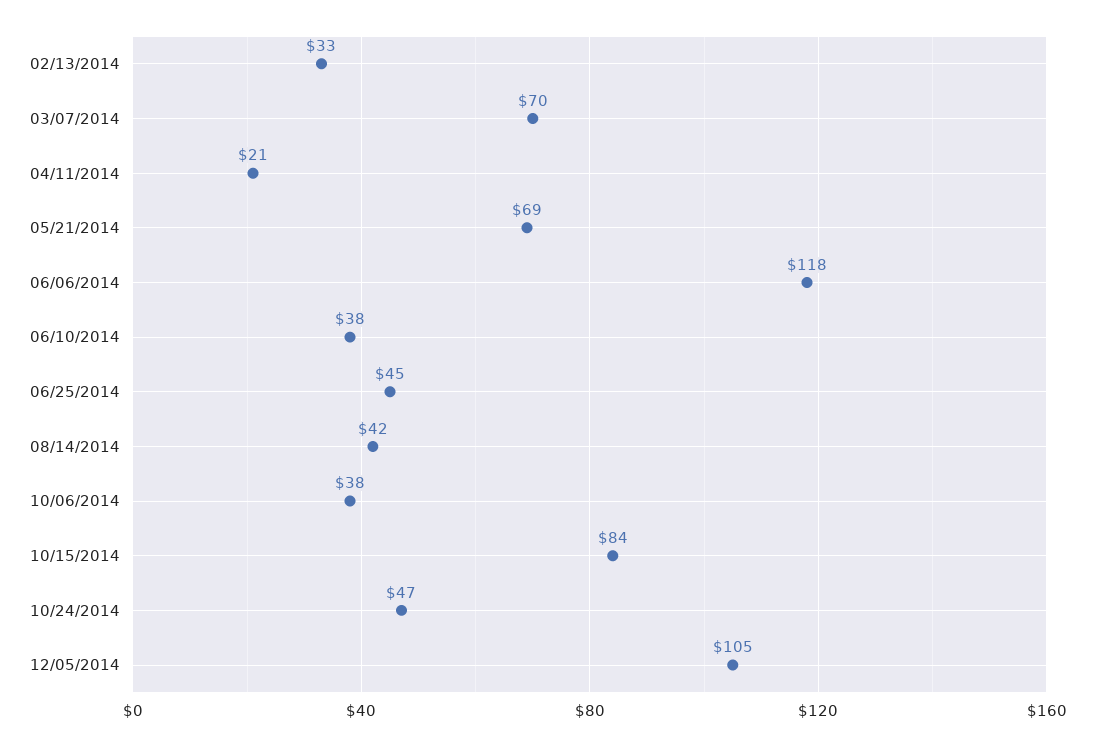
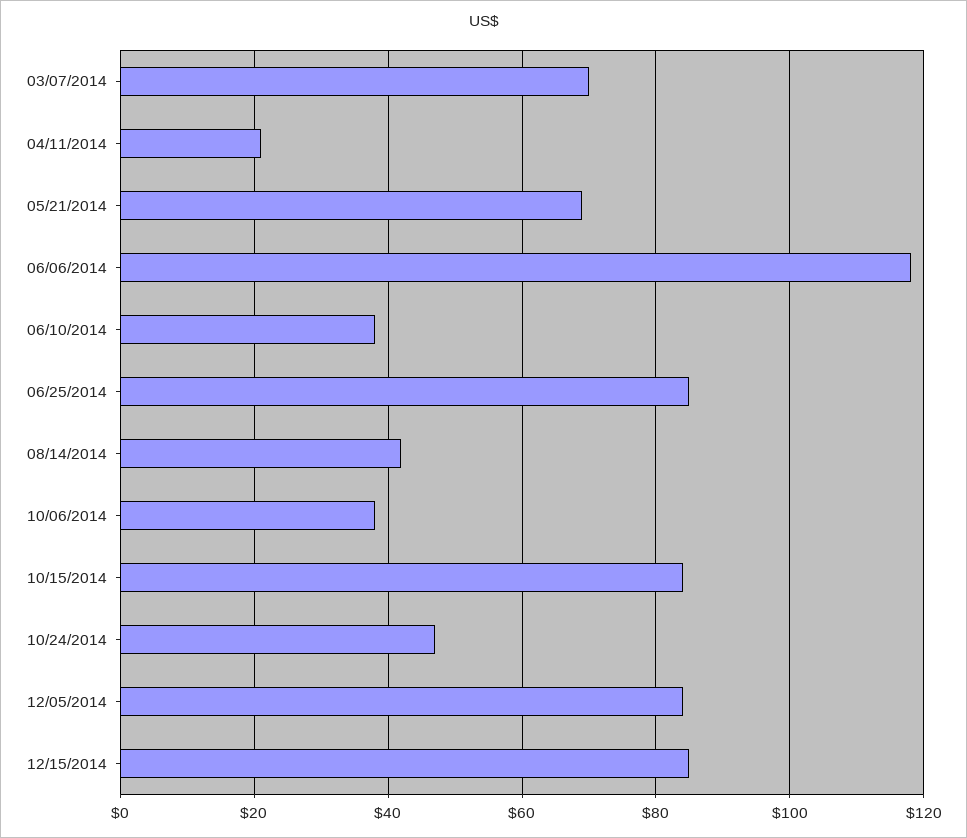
02/13/2014: 33 -> none
06/25/2014: 45 -> 85
12/05/2014: 105 -> 85
12/15/2014: none -> 85

